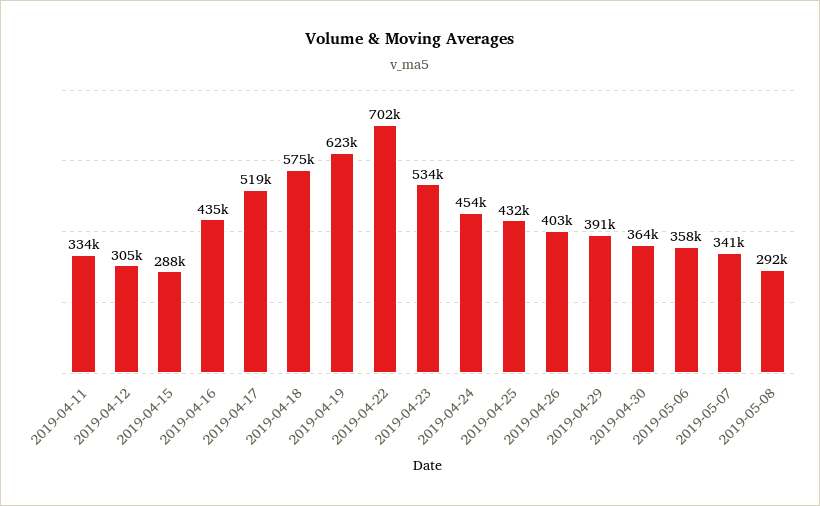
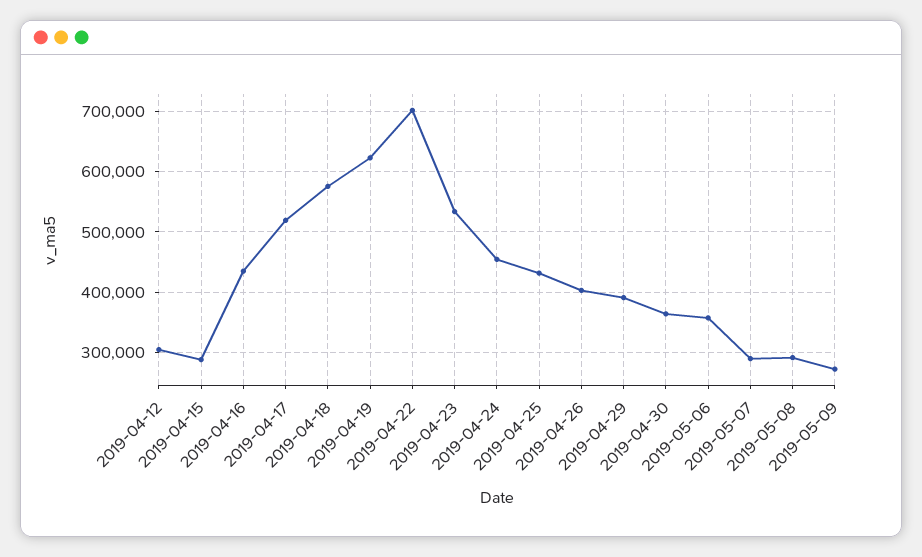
2019-04-11: 334000 -> none
2019-05-07: 341000 -> 290000
2019-05-09: none -> 270000

